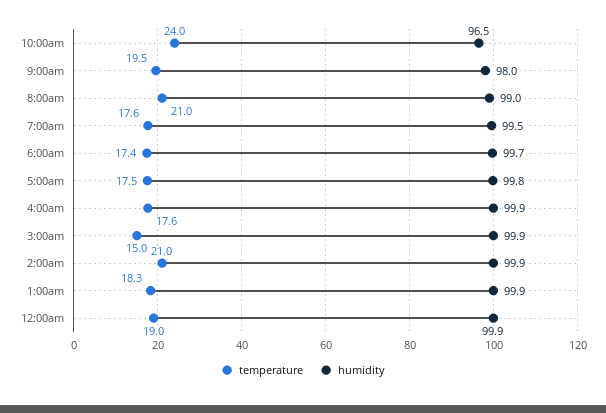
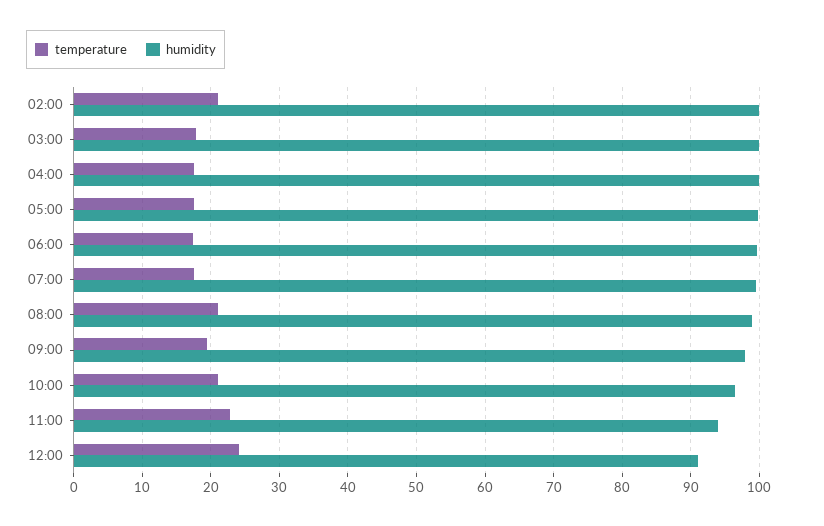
temperature, 10:00am: 24 -> 21
temperature, 3:00am: 15 -> 18
temperature, 1:00am: 18.3 -> none
humidity, 1:00am: 99.9 -> none
temperature, 12:00am: 19 -> none
humidity, 12:00am: 99.9 -> none
temperature, 11:00: none -> 23
humidity, 11:00: none -> 94
temperature, 12:00: none -> 24
humidity, 12:00: none -> 91

